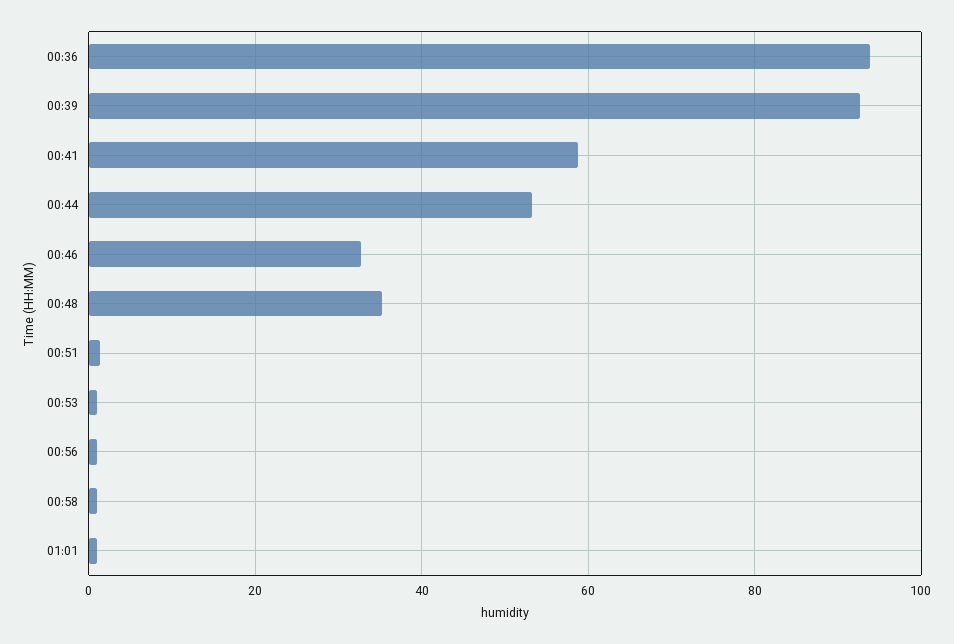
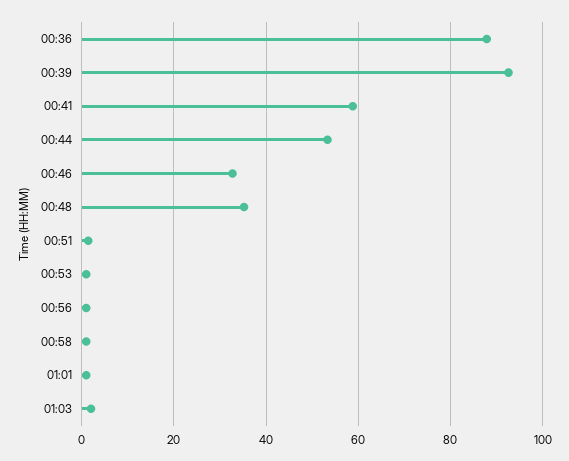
00:36: 94 -> 88
01:03: none -> 2

